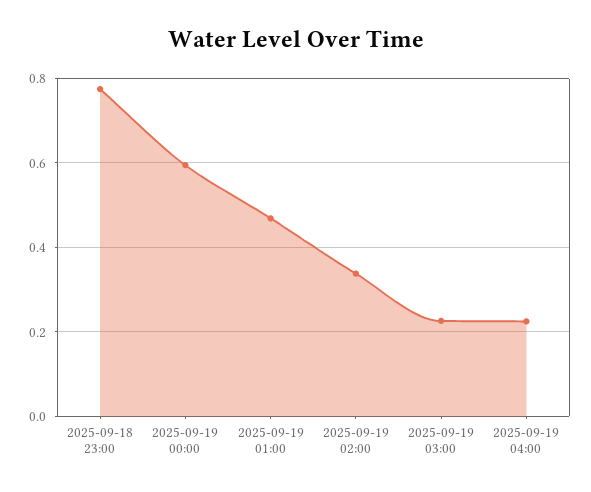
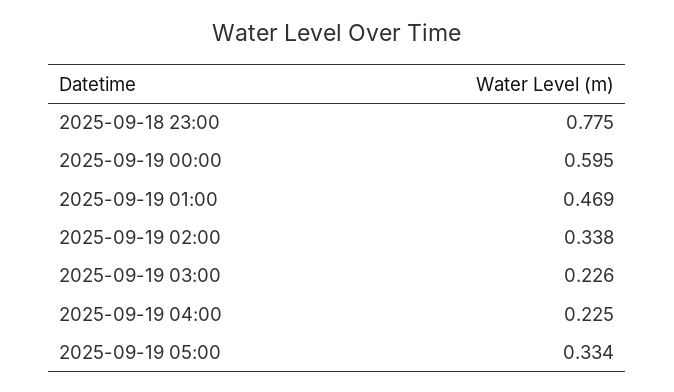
2025-09-19 05:00: none -> 0.334

